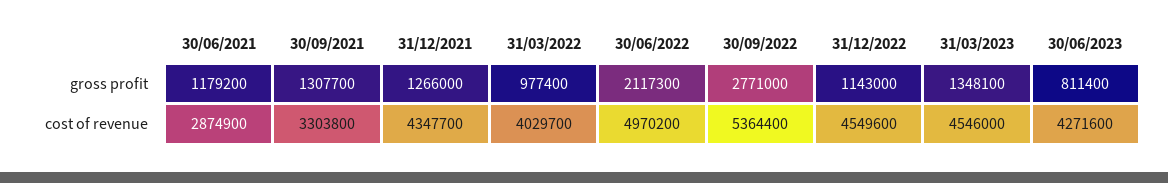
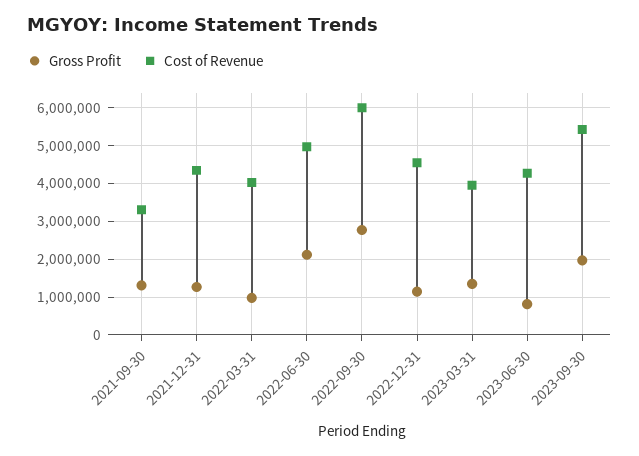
gross profit, 30/06/2021: 1179200 -> none
cost of revenue, 30/06/2021: 2874900 -> none
cost of revenue, 30/09/2022: 5364400 -> 6000000
cost of revenue, 31/03/2023: 4546000 -> 4000000
gross profit, 2023-09-30: none -> 2000000
cost of revenue, 2023-09-30: none -> 5400000

